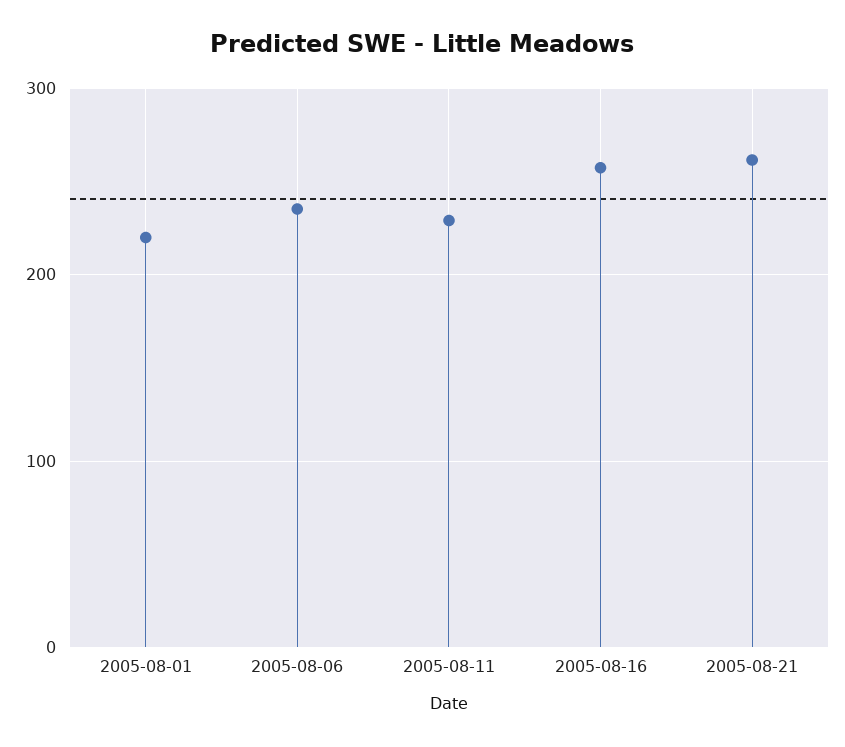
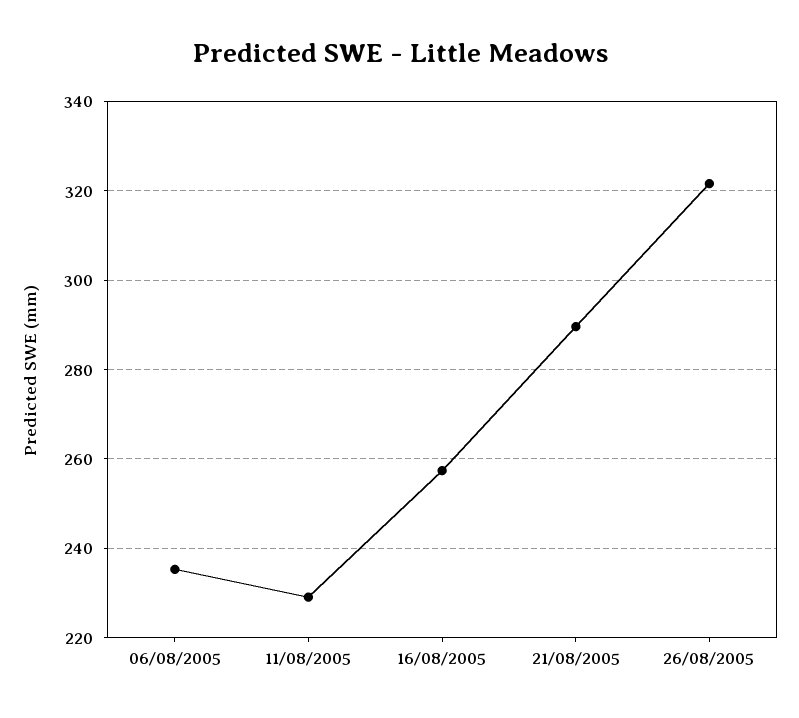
2005-08-01: 220 -> none
2005-08-21: 260 -> 290
26/08/2005: none -> 322

